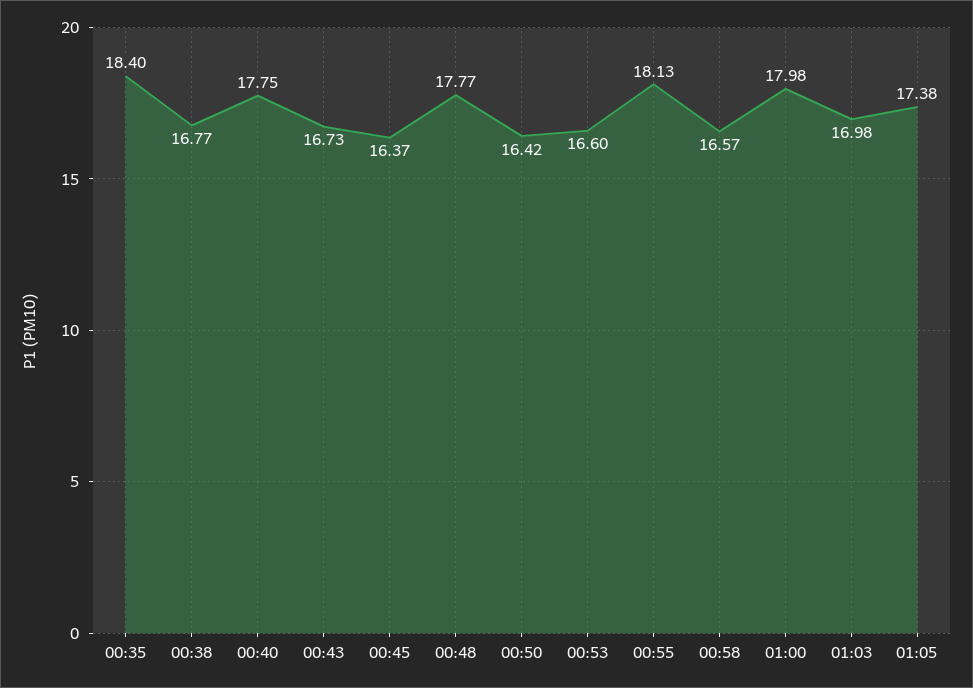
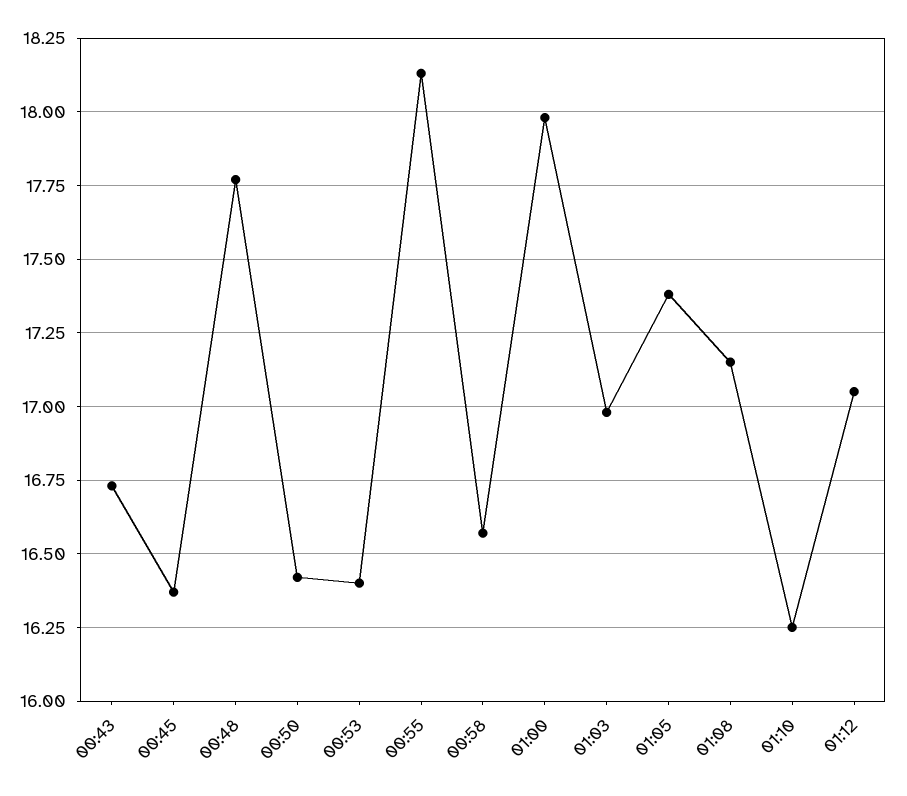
00:35: 18.4 -> none
00:38: 16.77 -> none
00:40: 17.75 -> none
00:53: 16.6 -> 16.4
01:08: none -> 17.15
01:10: none -> 16.25
01:12: none -> 17.05

